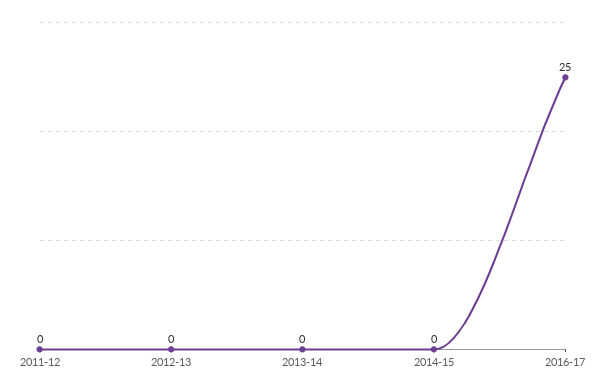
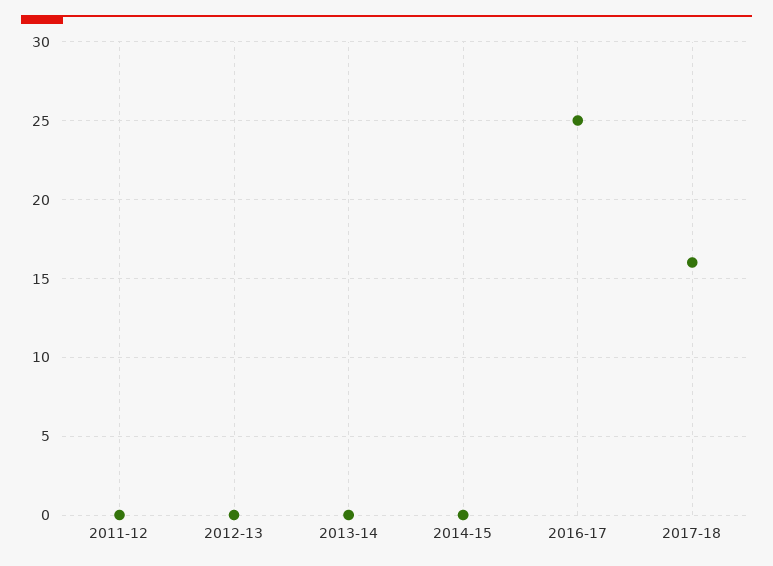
2017-18: none -> 16

